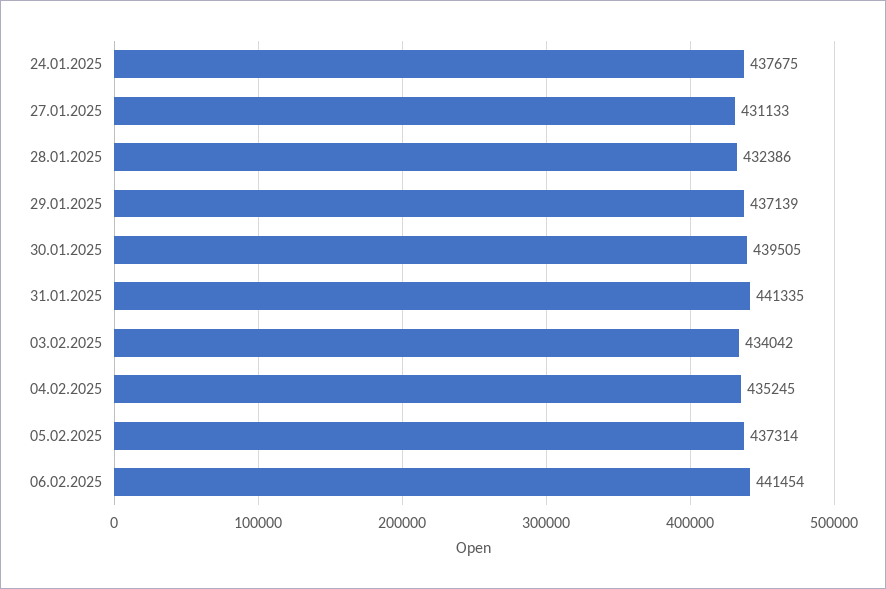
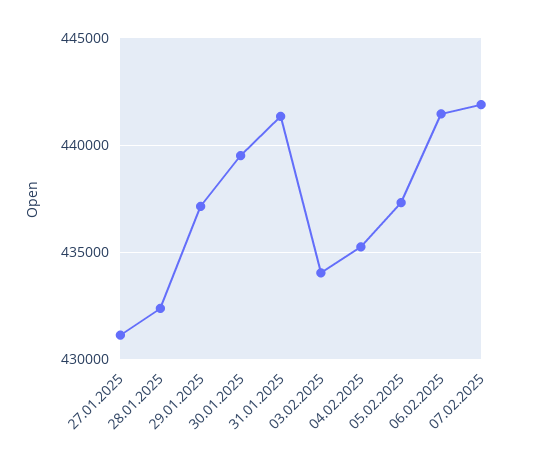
24.01.2025: 437675 -> none
07.02.2025: none -> 442000

